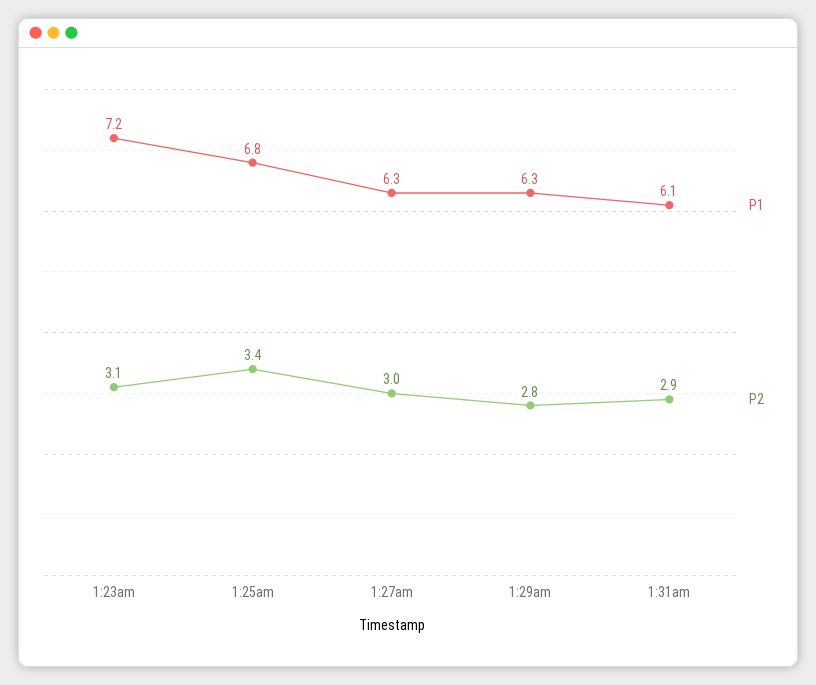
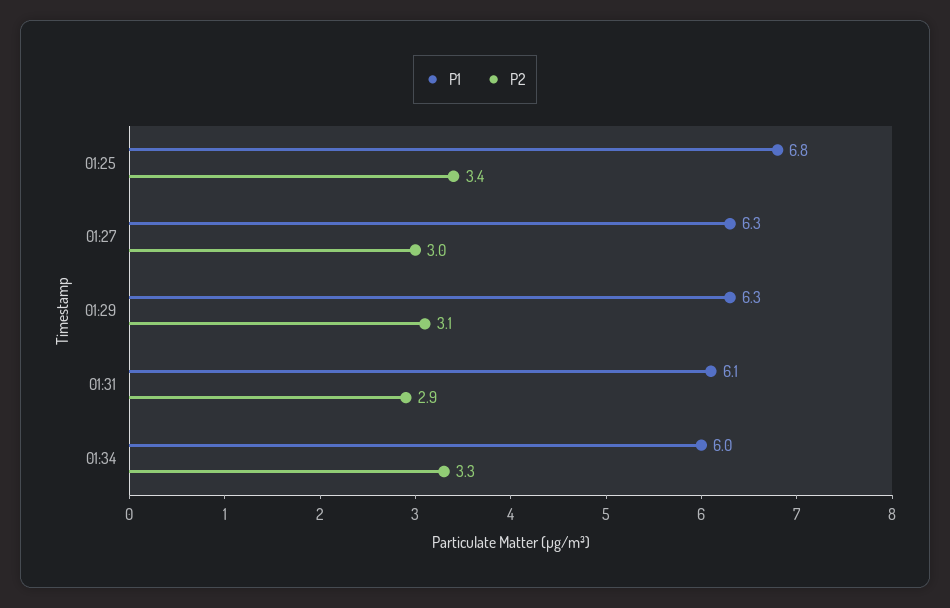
P1, 1:23am: 7.2 -> none
P2, 1:23am: 3.1 -> none
P2, 1:29am: 2.8 -> 3.1
P1, 01:34: none -> 6
P2, 01:34: none -> 3.3

